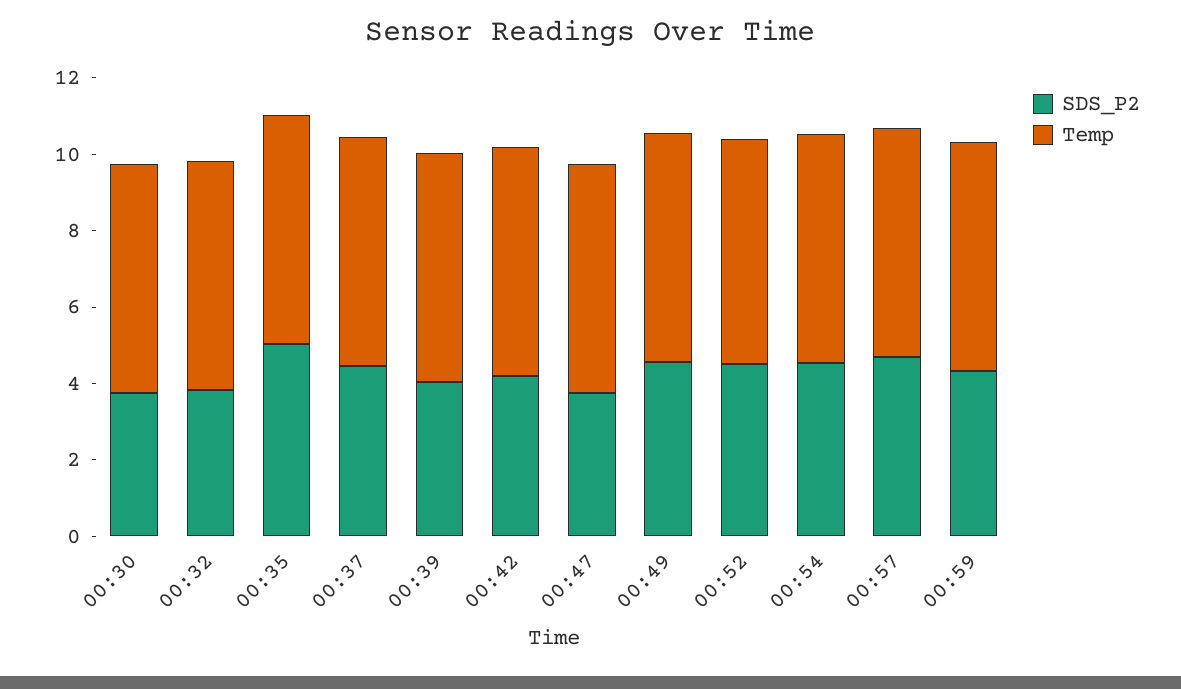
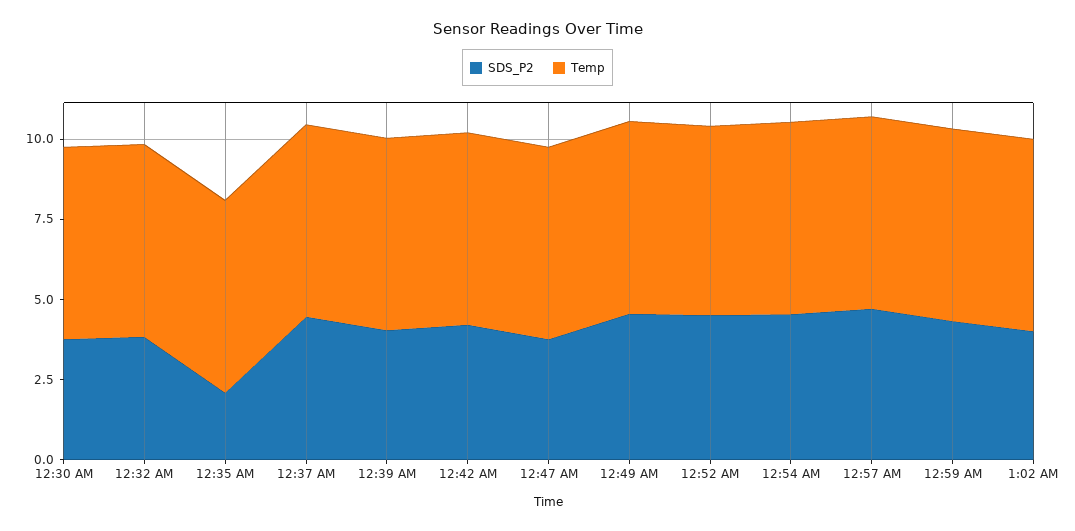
SDS_P2, 00:35: 5 -> 2
SDS_P2, 1:02 AM: none -> 4
Temp, 1:02 AM: none -> 6

